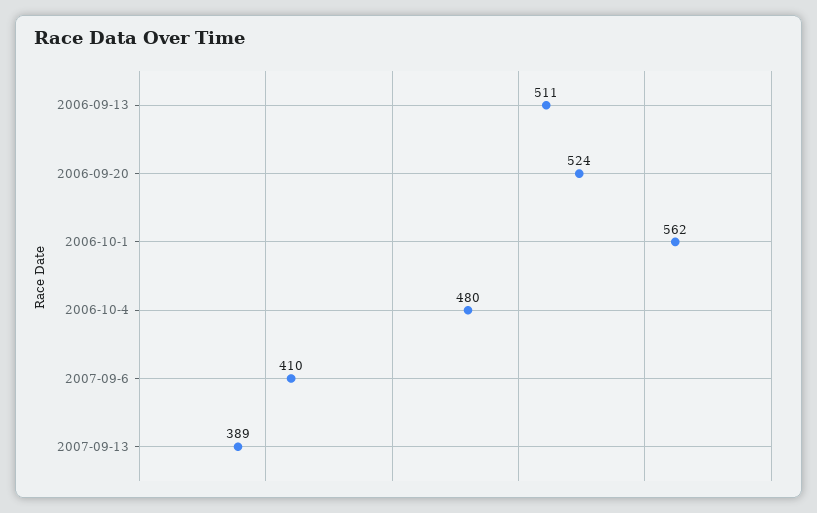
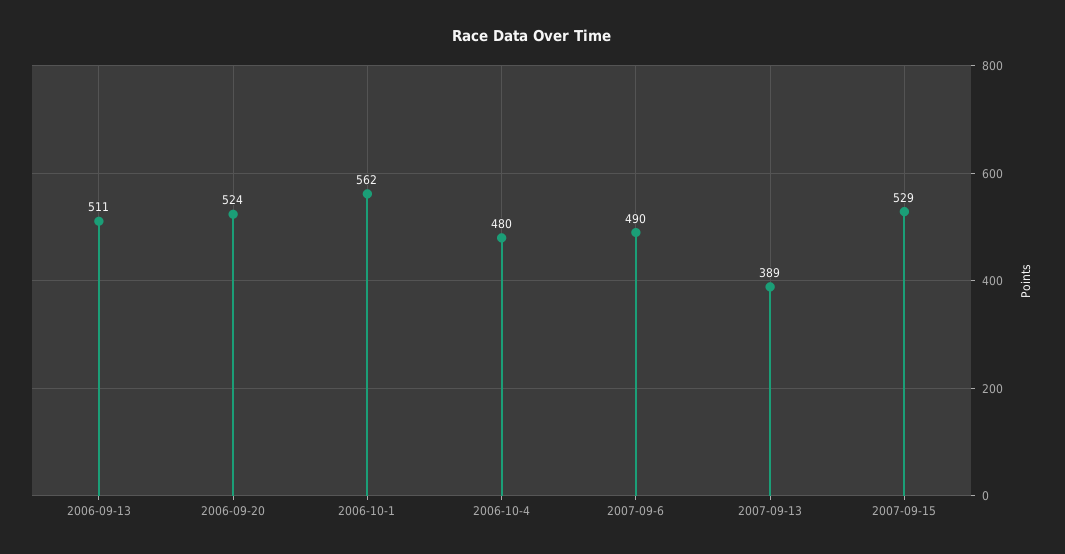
2007-09-6: 410 -> 490
2007-09-15: none -> 529

